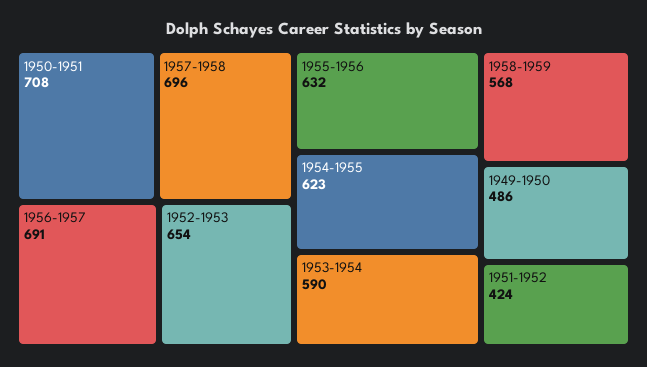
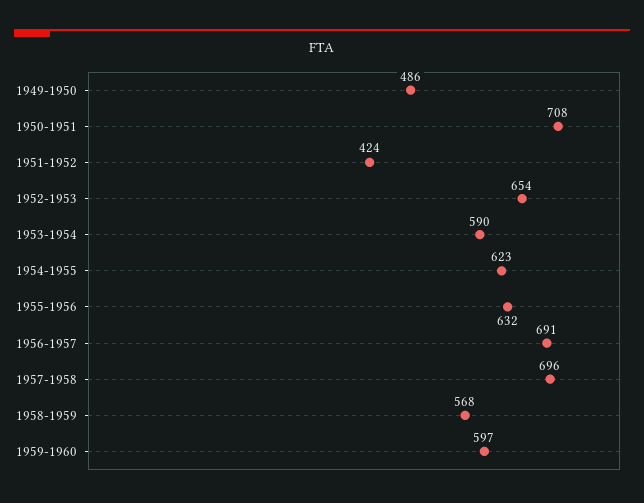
1959-1960: none -> 597

